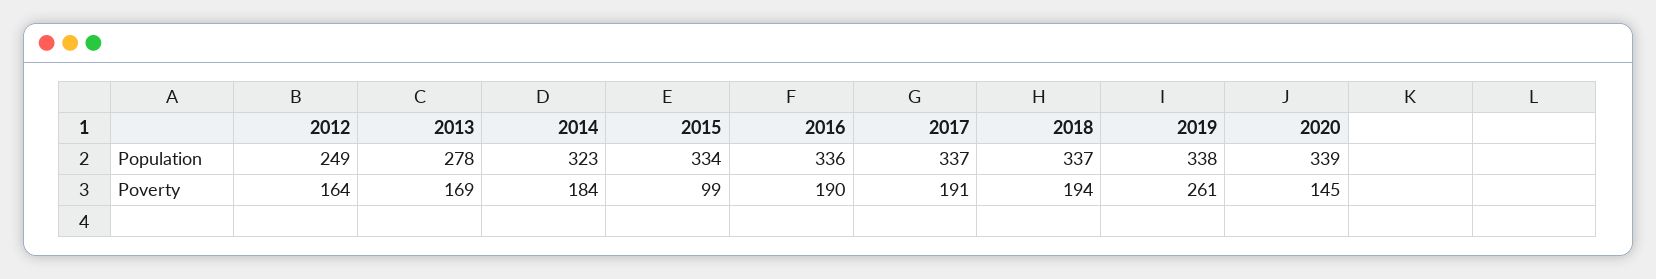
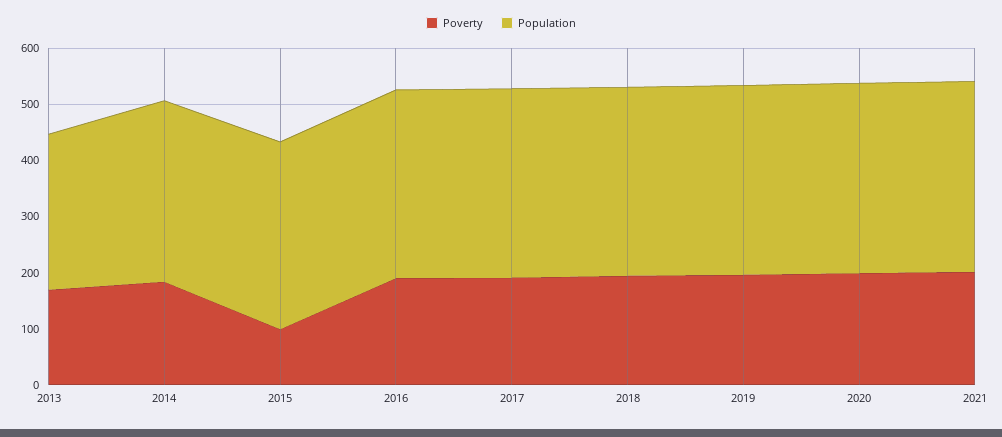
Population, 2012: 249 -> none
Poverty, 2012: 164 -> none
Poverty, 2019: 261 -> 200
Poverty, 2020: 145 -> 200
Poverty, 2021: none -> 200
Population, 2021: none -> 340

